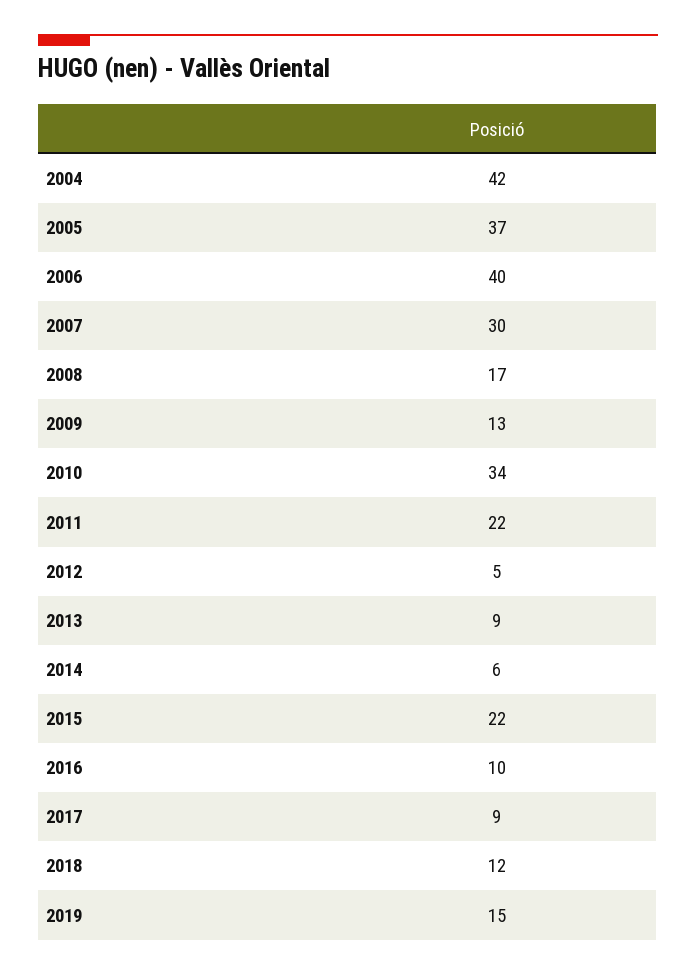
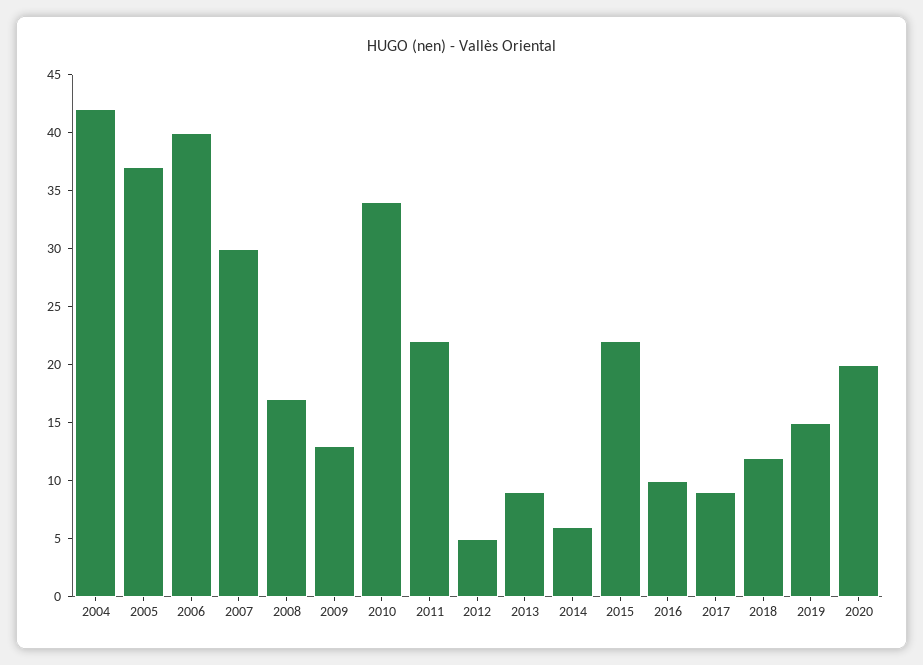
2020: none -> 20

